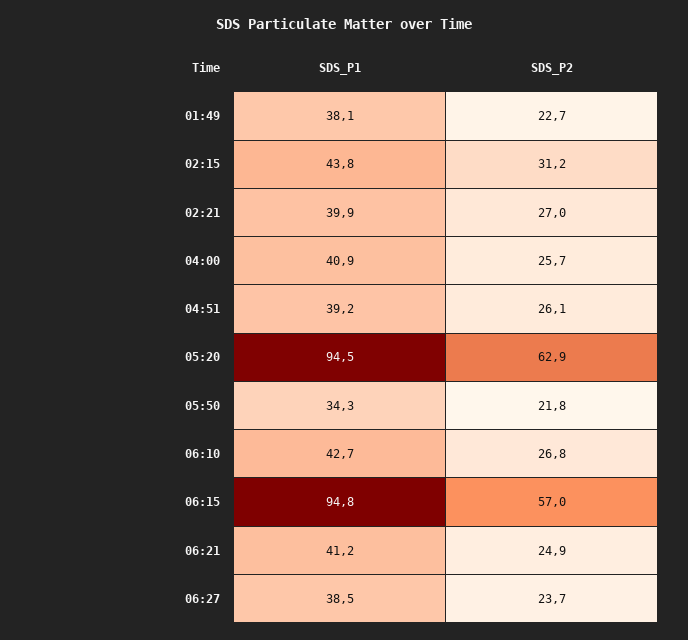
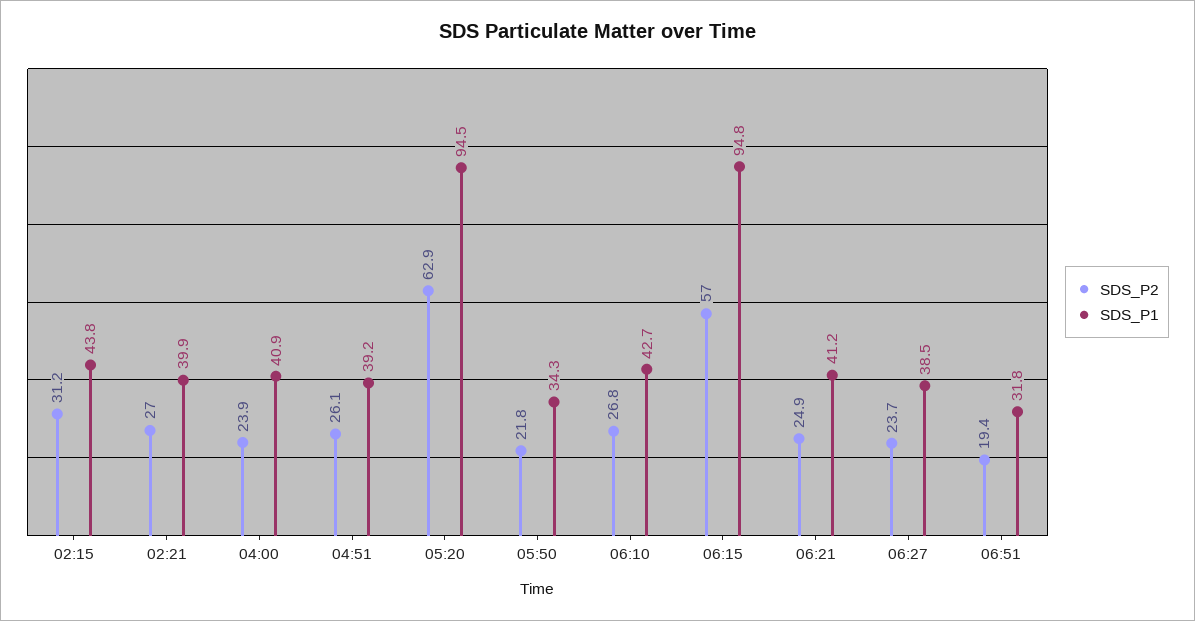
SDS_P1, 01:49: 38.1 -> none
SDS_P2, 01:49: 22.7 -> none
SDS_P2, 04:00: 25.7 -> 23.9
SDS_P2, 06:51: none -> 19.4
SDS_P1, 06:51: none -> 31.8

